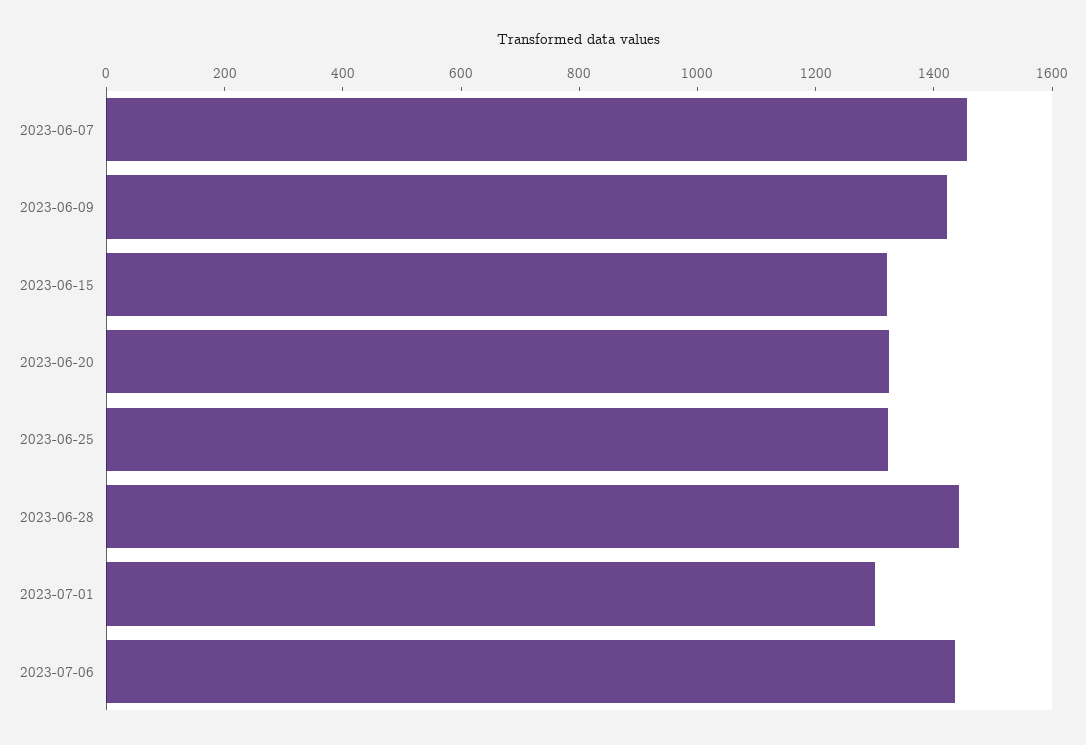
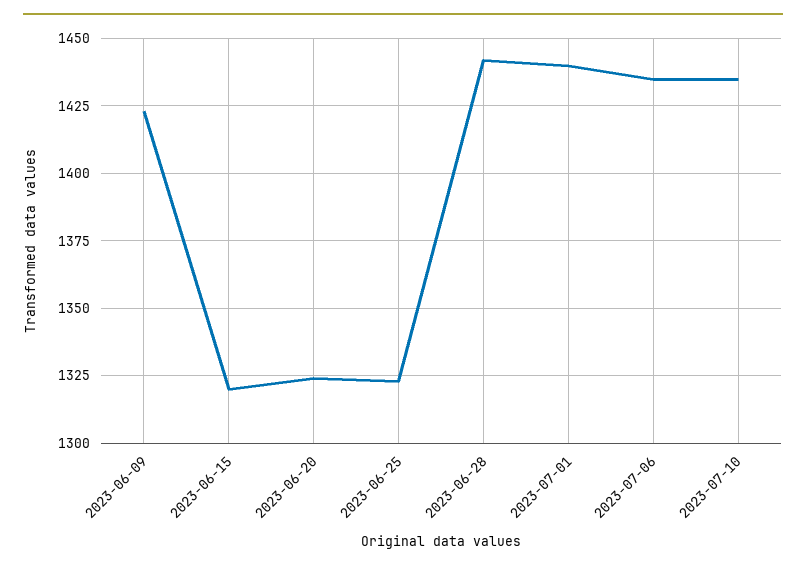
2023-06-07: 1450 -> none
2023-07-01: 1300 -> 1440
2023-07-10: none -> 1435

